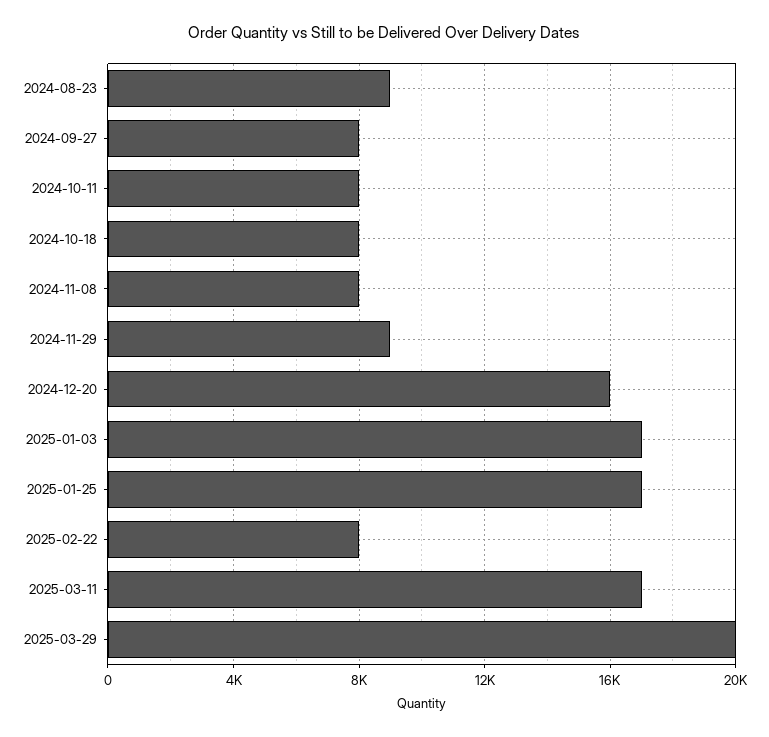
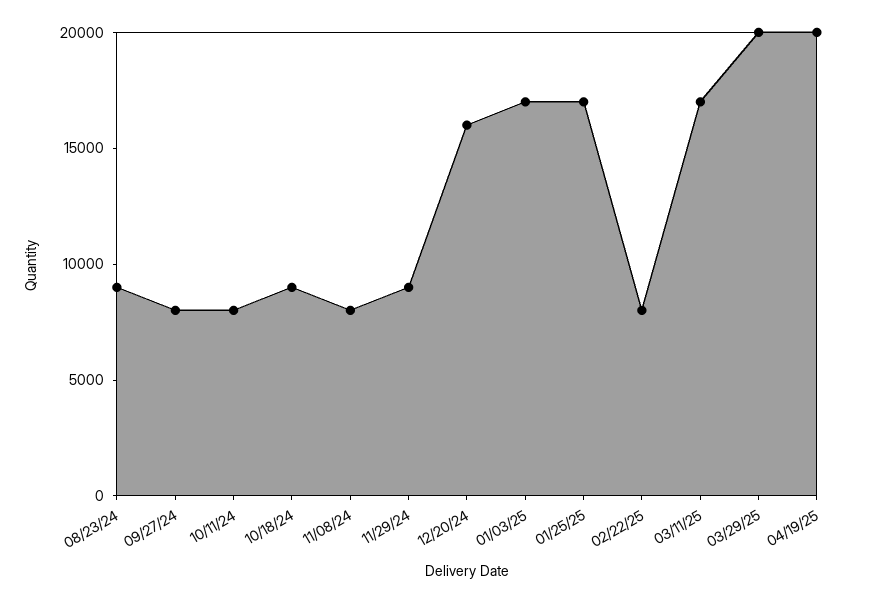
2024-10-18: 8000 -> 9000
04/19/25: none -> 20000

